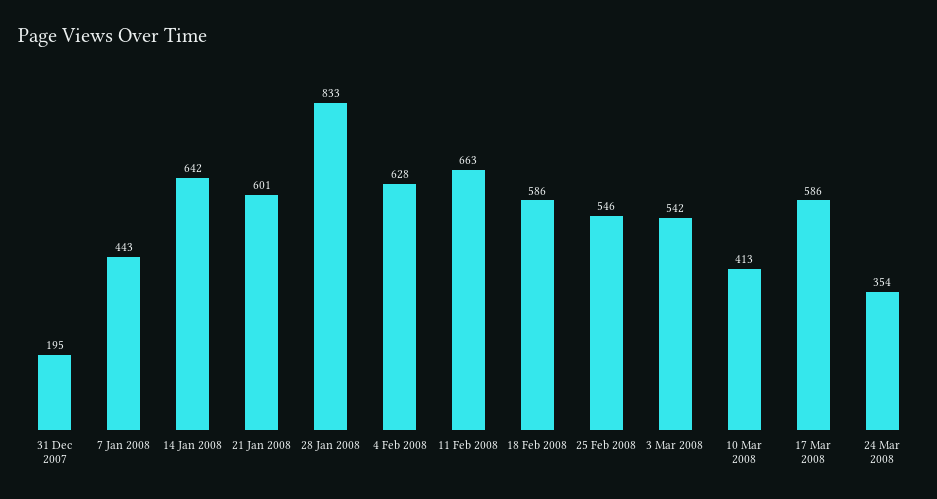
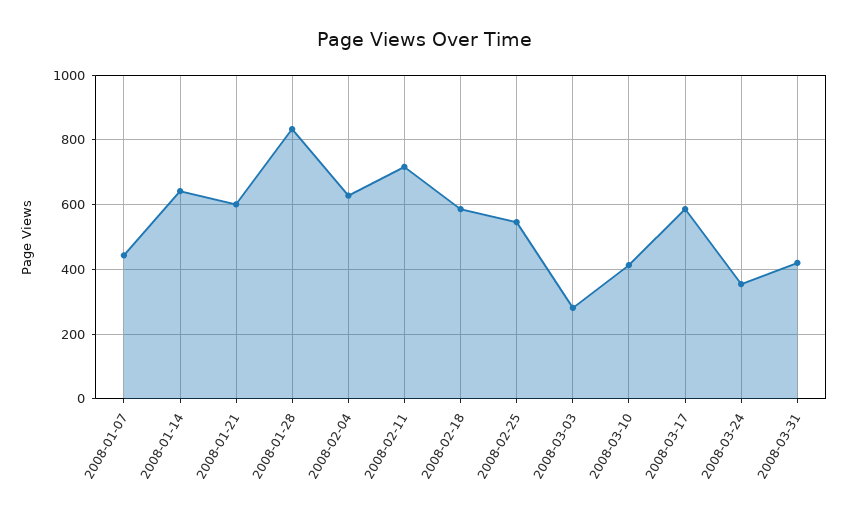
31 Dec 2007: 195 -> none
11 Feb 2008: 663 -> 720
3 Mar 2008: 542 -> 280
2008-03-31: none -> 420

